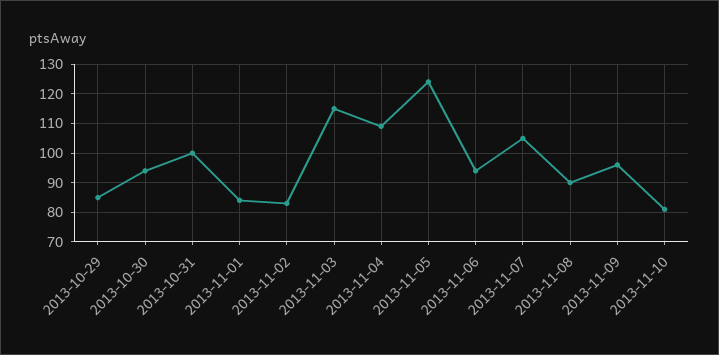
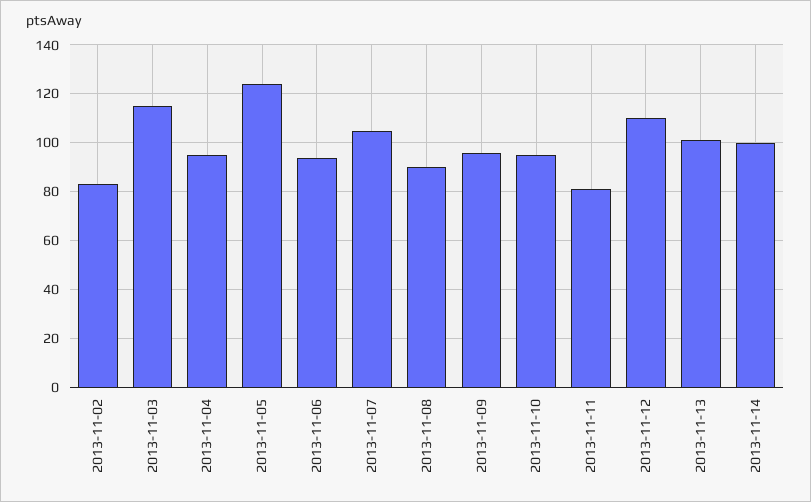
2013-10-29: 85 -> none
2013-10-30: 95 -> none
2013-10-31: 100 -> none
2013-11-01: 85 -> none
2013-11-04: 110 -> 95
2013-11-10: 80 -> 95
2013-11-11: none -> 80
2013-11-12: none -> 110
2013-11-13: none -> 100
2013-11-14: none -> 100

